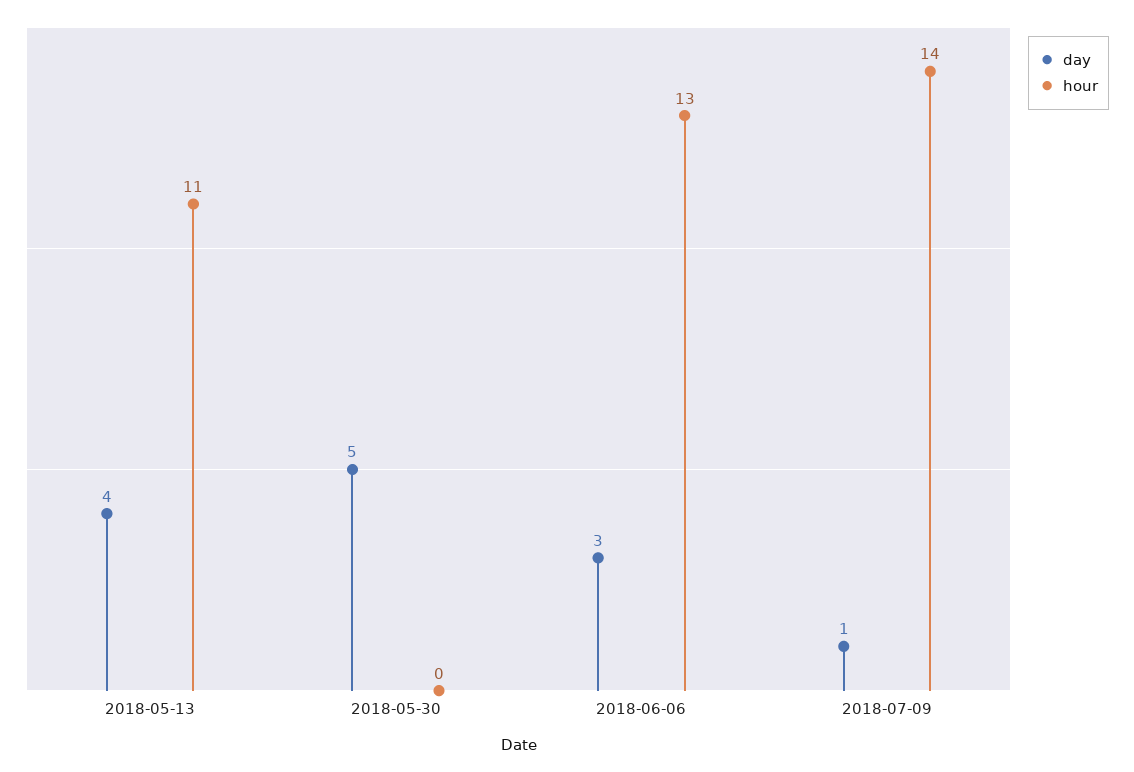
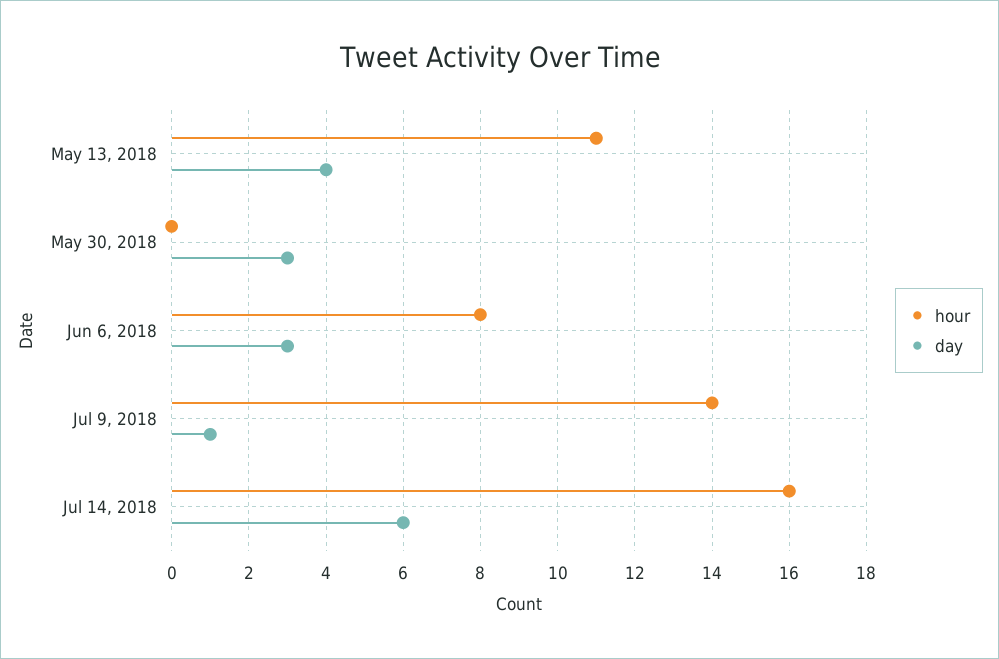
day, 2018-05-30: 5 -> 3
hour, 2018-06-06: 13 -> 8
hour, Jul 14, 2018: none -> 16
day, Jul 14, 2018: none -> 6

